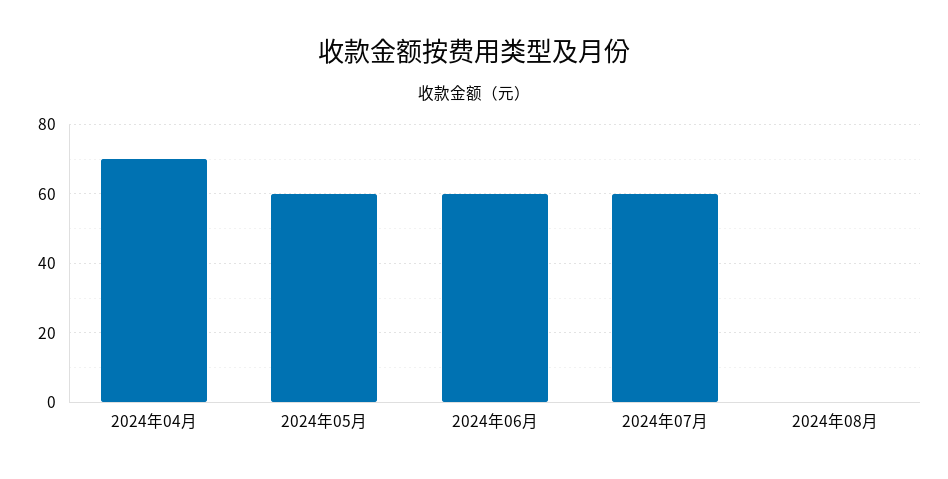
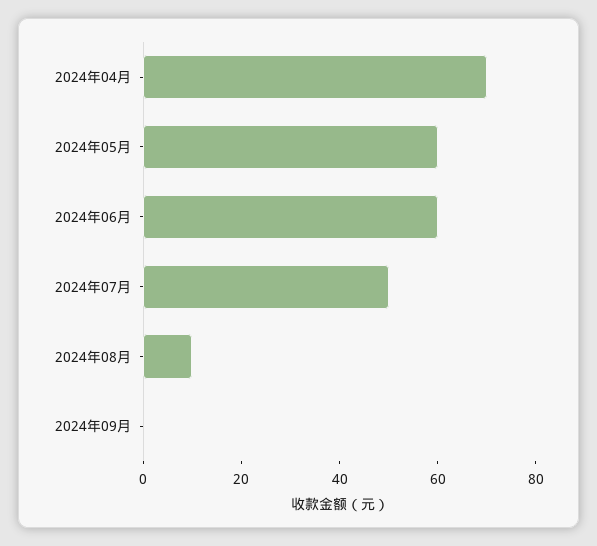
2024年07月: 60 -> 50
2024年08月: 0 -> 10
2024年09月: none -> 0

